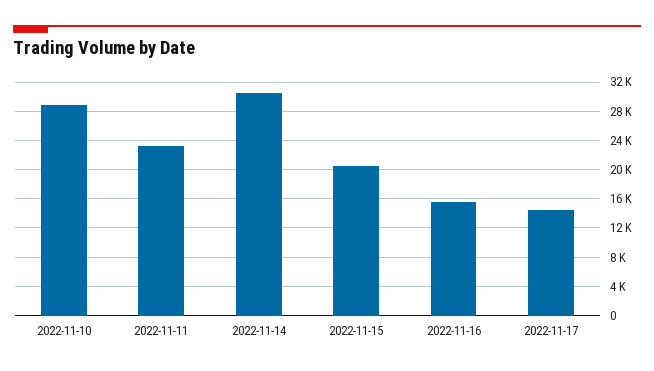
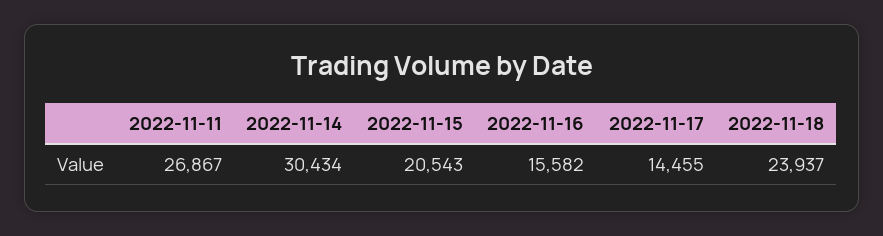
2022-11-10: 29000 -> none
2022-11-11: 23000 -> 26867
2022-11-18: none -> 23937

